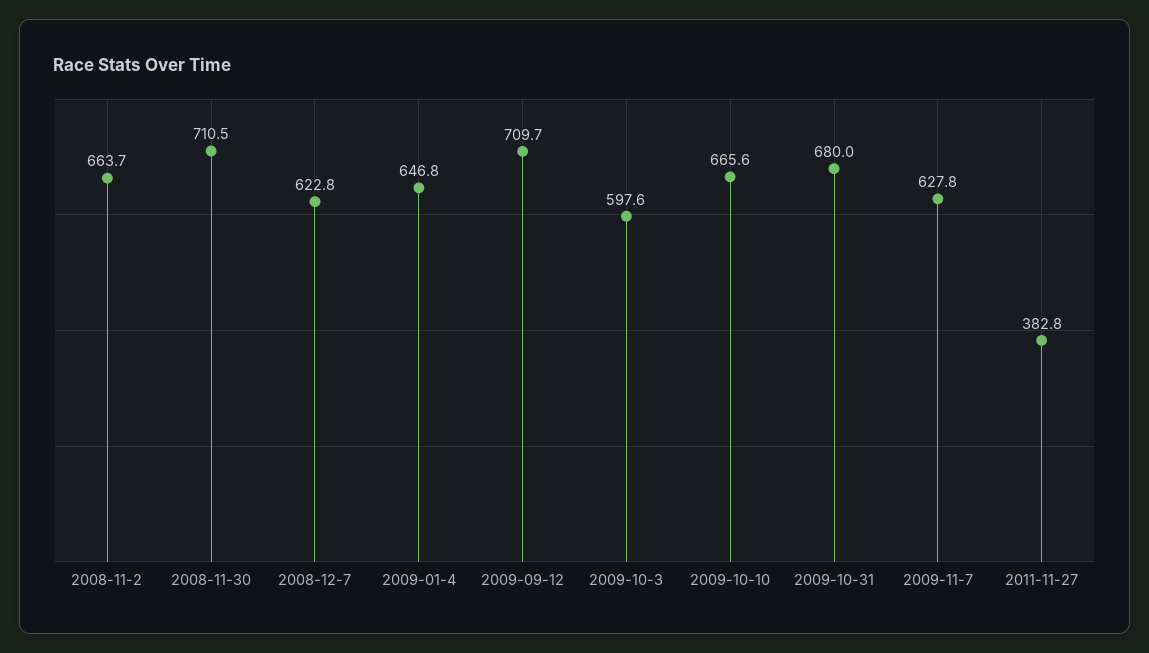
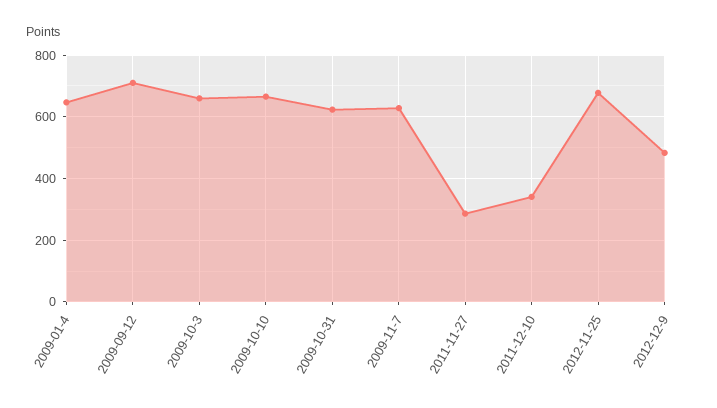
2008-11-2: 663.7 -> none
2008-11-30: 710.5 -> none
2008-12-7: 622.8 -> none
2009-10-3: 597.6 -> 660
2009-10-31: 680 -> 620
2011-11-27: 382.8 -> 280
2011-12-10: none -> 340
2012-11-25: none -> 680
2012-12-9: none -> 480

